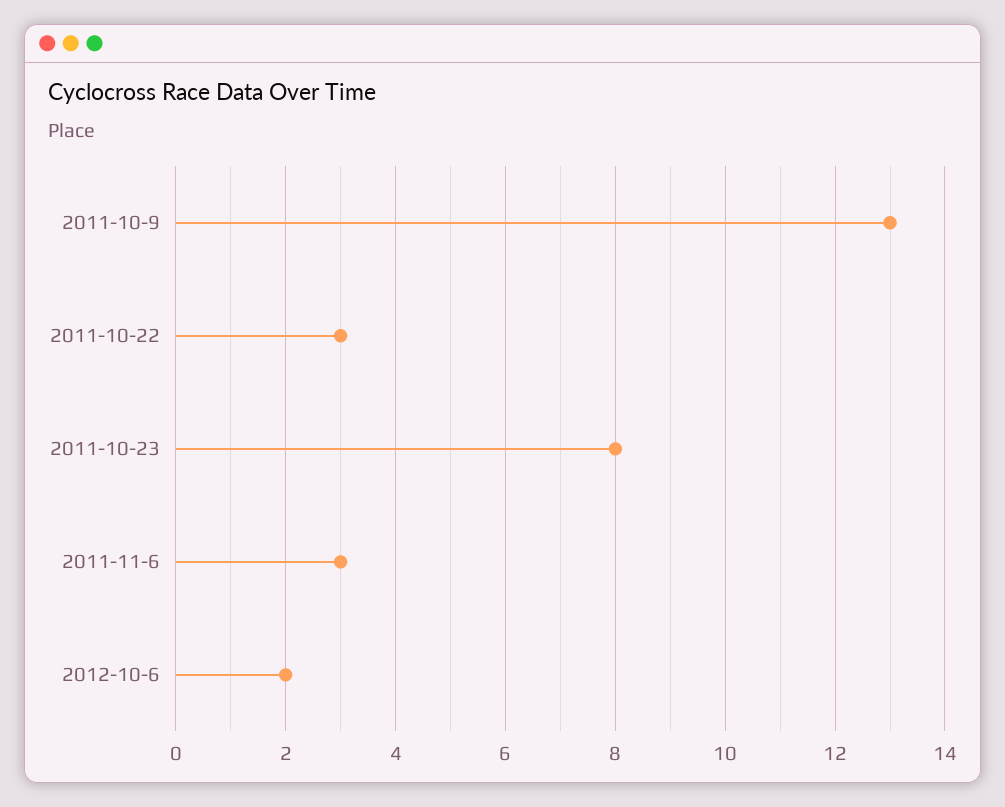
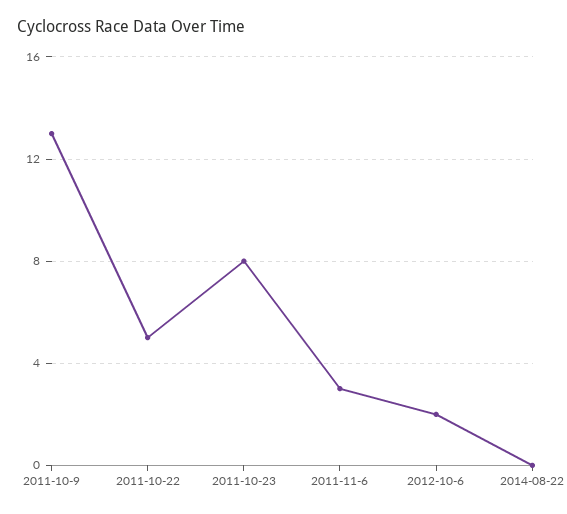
2011-10-22: 3 -> 5
2014-08-22: none -> 0

